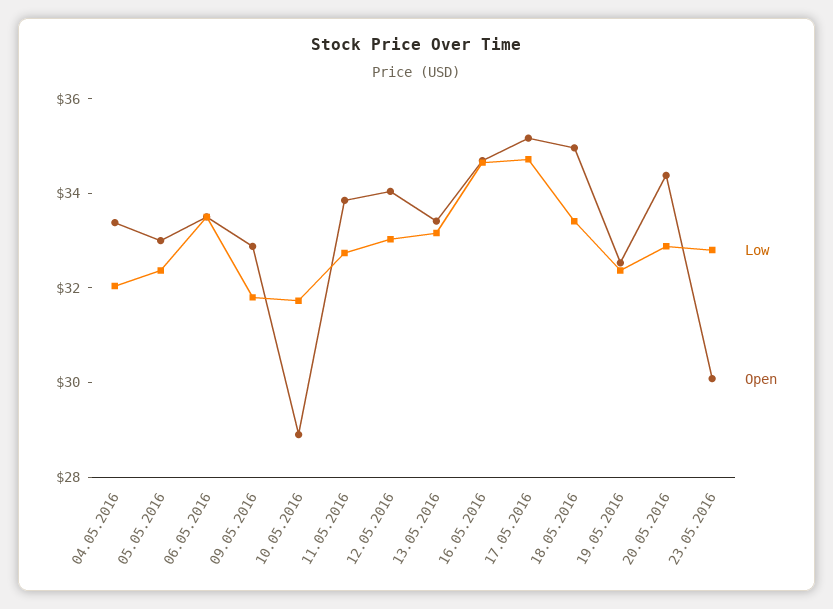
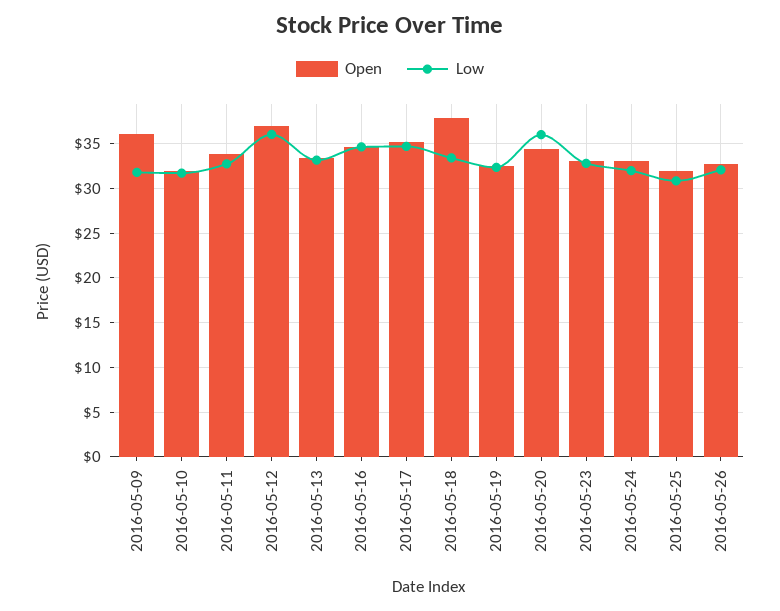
Low, 04.05.2016: 32 -> none
Open, 04.05.2016: 33.5 -> none
Low, 05.05.2016: 32.5 -> none
Open, 05.05.2016: 33 -> none
Low, 06.05.2016: 33.5 -> none
Open, 06.05.2016: 33.5 -> none
Open, 09.05.2016: 33 -> 36
Open, 10.05.2016: 29 -> 32
Low, 12.05.2016: 33 -> 36
Open, 12.05.2016: 34 -> 37
Open, 18.05.2016: 35 -> 38
Low, 20.05.2016: 33 -> 36
Open, 23.05.2016: 30 -> 33
Open, 2016-05-24: none -> 33
Low, 2016-05-24: none -> 32
Open, 2016-05-25: none -> 32
Low, 2016-05-25: none -> 31
Open, 2016-05-26: none -> 33
Low, 2016-05-26: none -> 32

